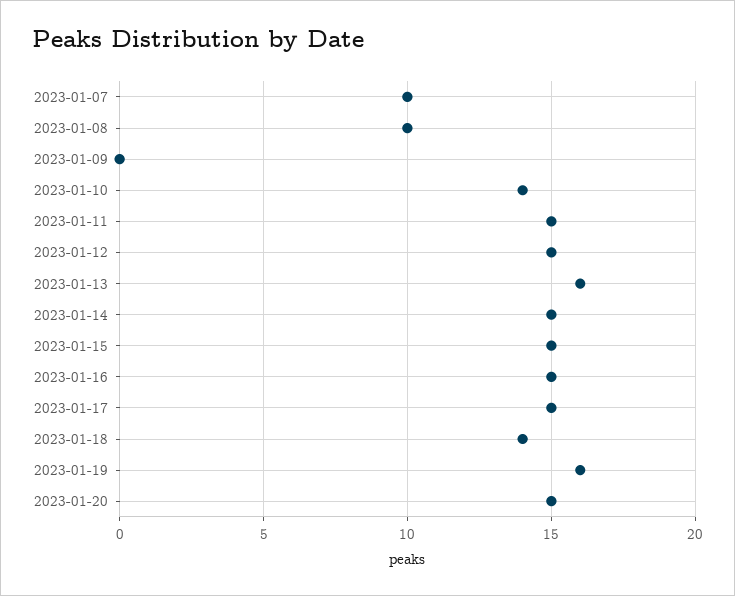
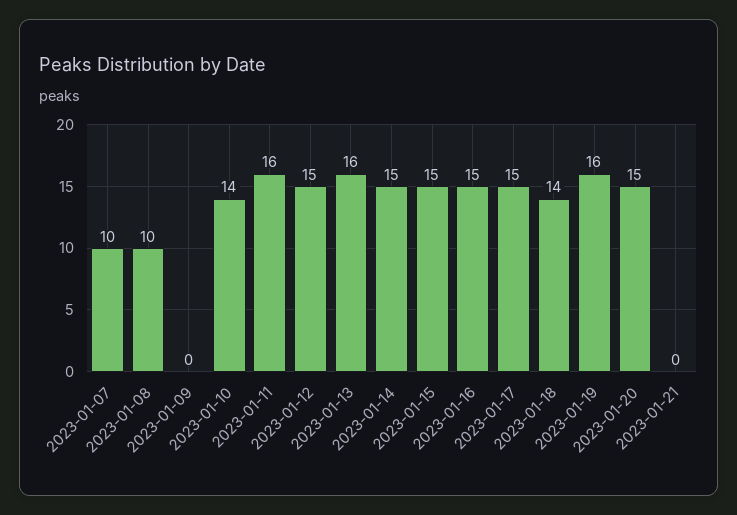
2023-01-11: 15 -> 16
2023-01-21: none -> 0

